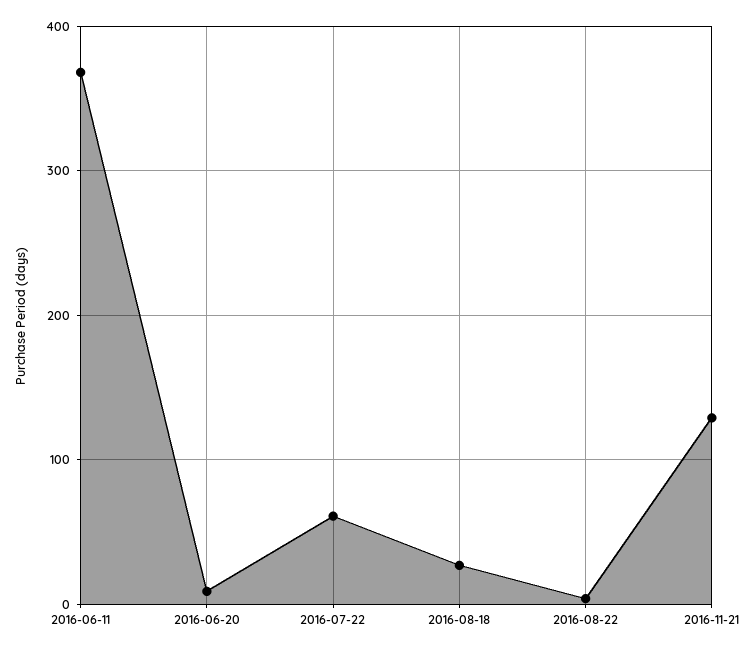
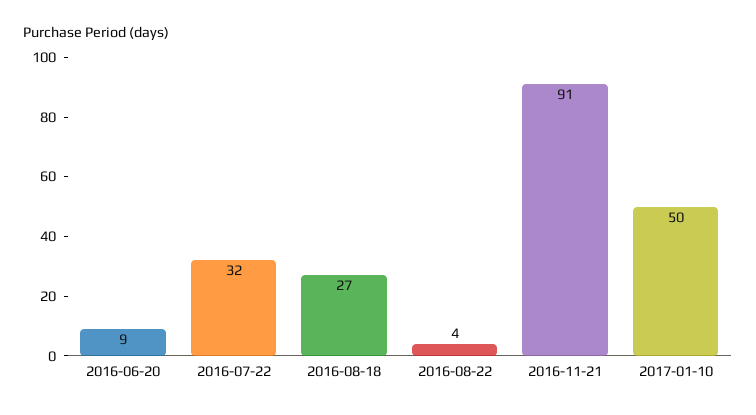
2016-06-11: 370 -> none
2016-07-22: 60 -> 32
2016-11-21: 130 -> 91
2017-01-10: none -> 50

